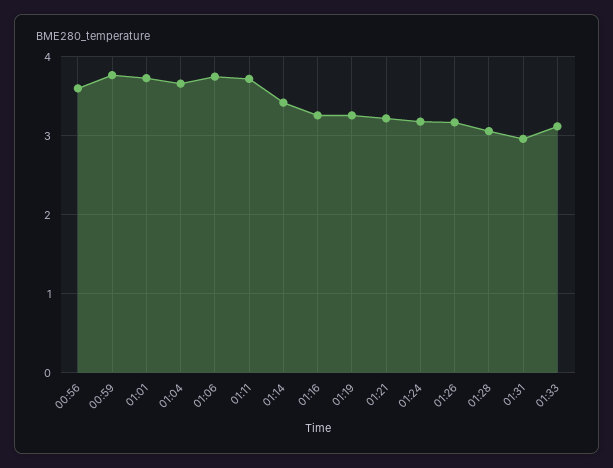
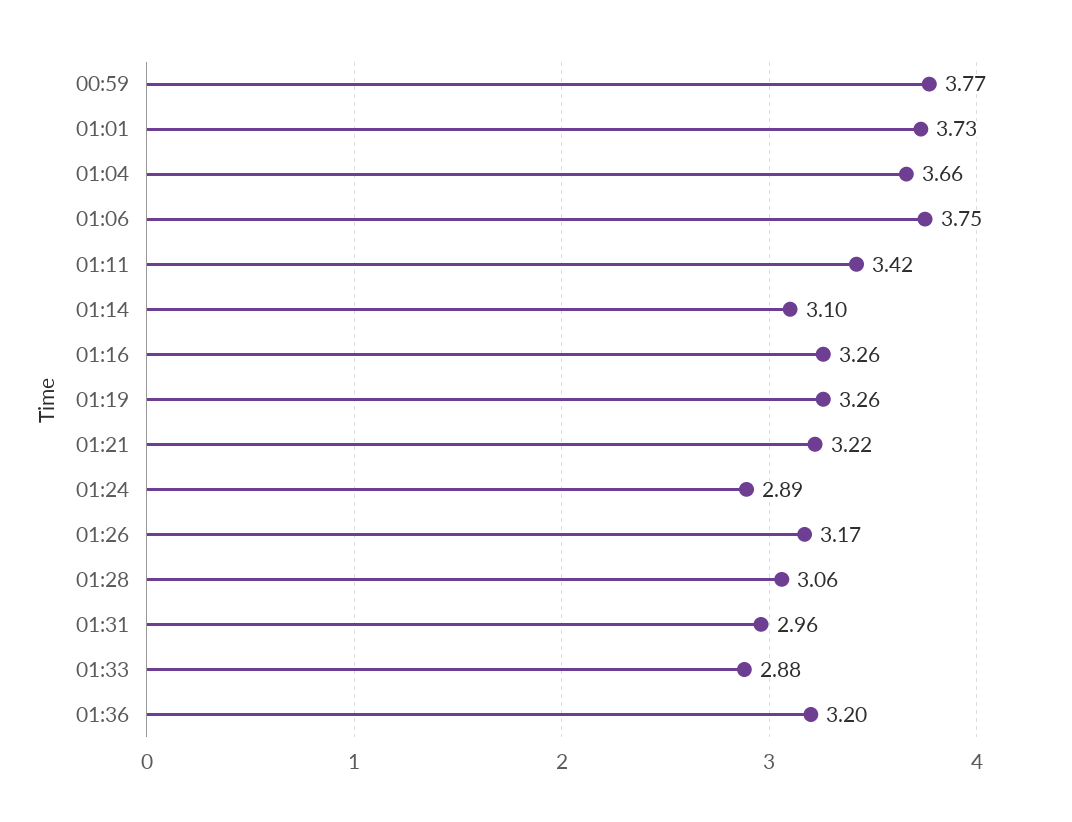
00:56: 3.6 -> none
01:11: 3.7 -> 3.42
01:14: 3.4 -> 3.1
01:24: 3.2 -> 2.89
01:33: 3.1 -> 2.88
01:36: none -> 3.2

